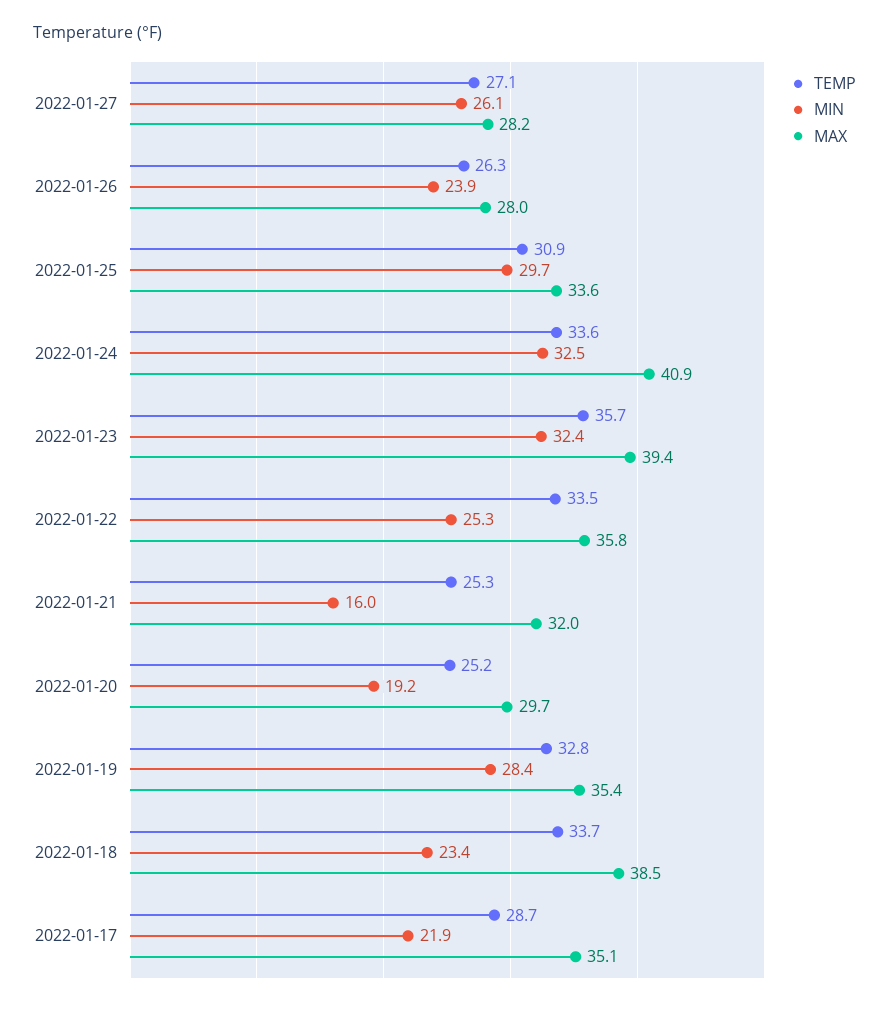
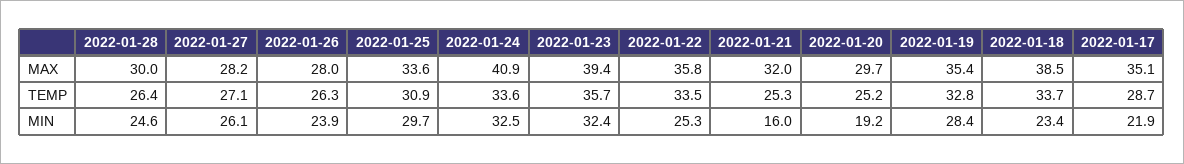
MAX, 2022-01-28: none -> 30
TEMP, 2022-01-28: none -> 26.4
MIN, 2022-01-28: none -> 24.6

